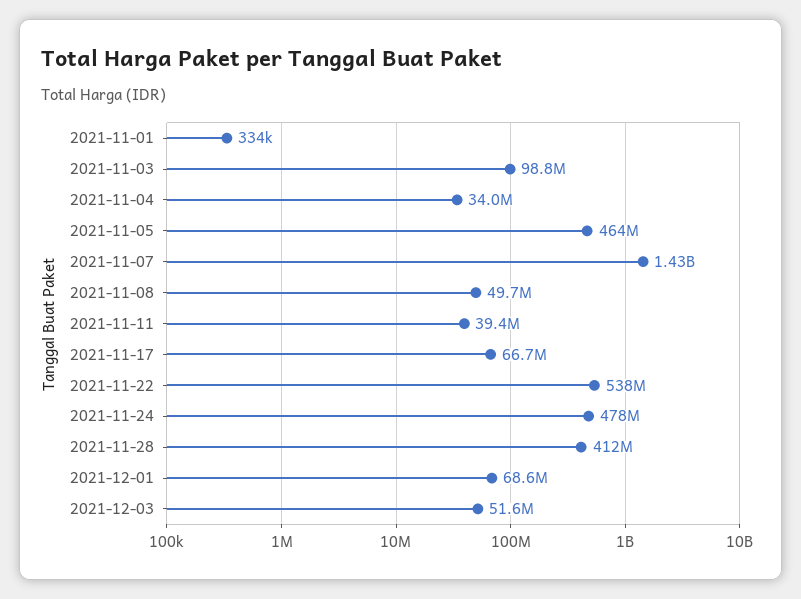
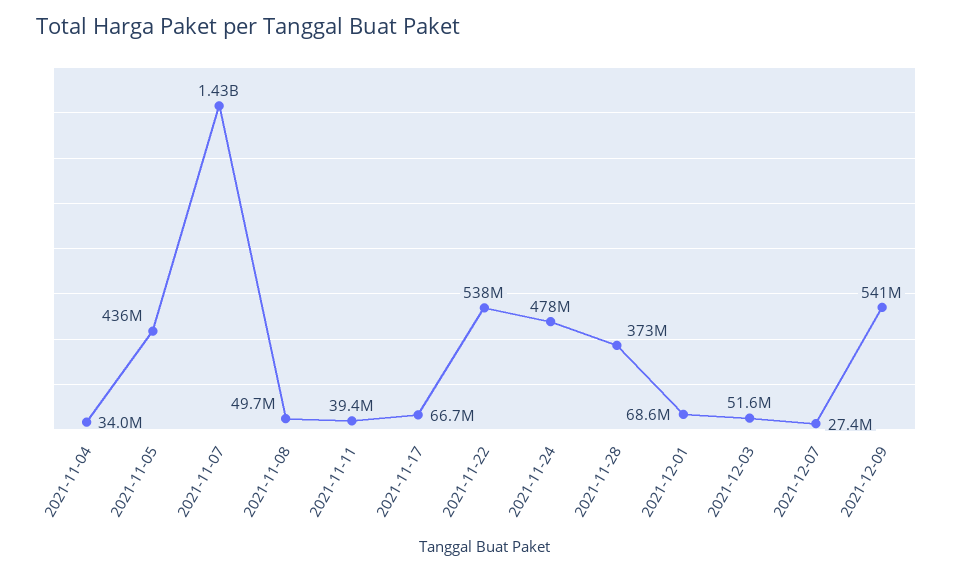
2021-11-01: 334000 -> none
2021-11-03: 98800000 -> none
2021-11-05: 464000000 -> 436000000
2021-11-28: 412000000 -> 373000000
2021-12-07: none -> 27400000
2021-12-09: none -> 541000000

